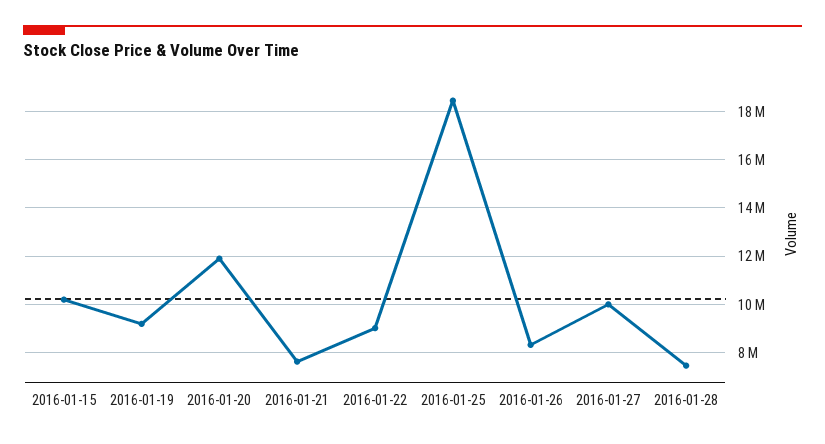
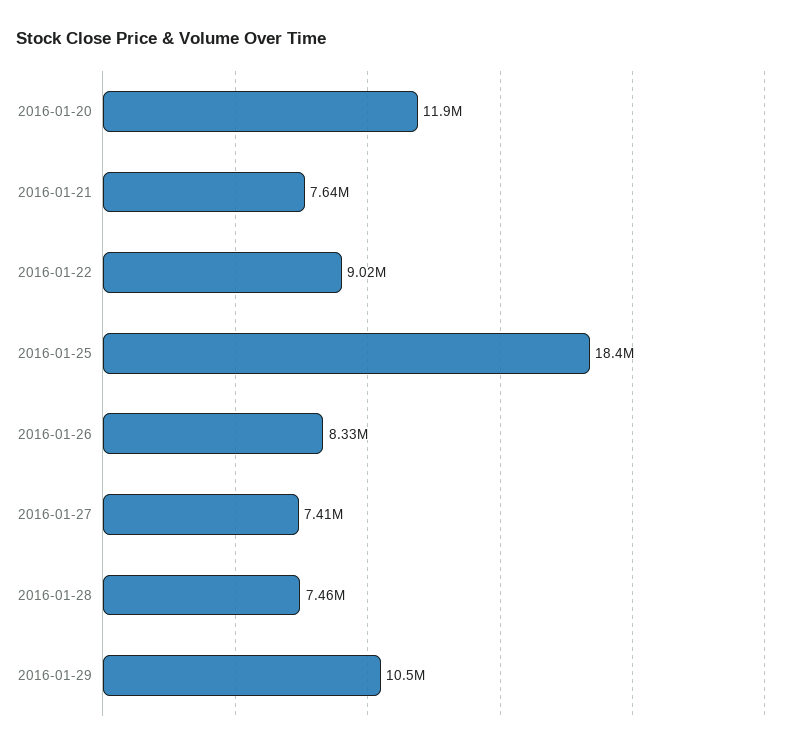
2016-01-15: 10250000 -> none
2016-01-19: 9250000 -> none
2016-01-27: 10000000 -> 7410000
2016-01-29: none -> 10500000

